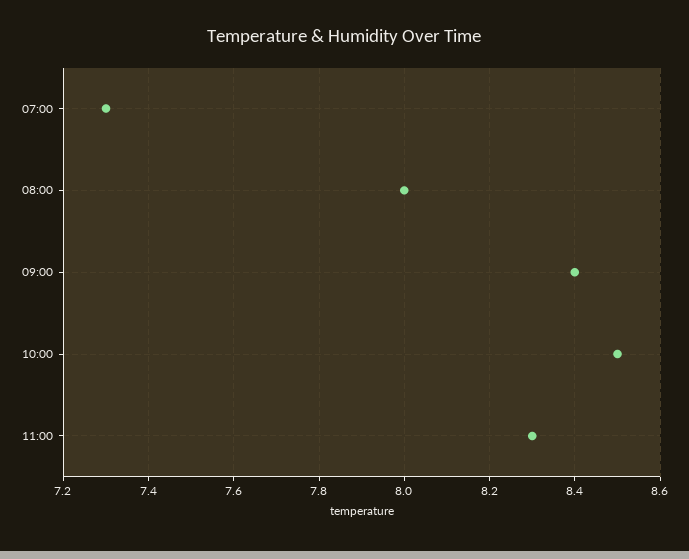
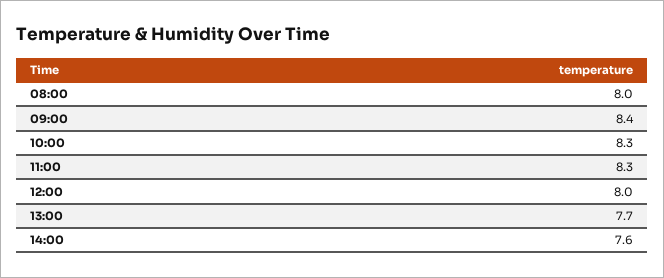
07:00: 7.3 -> none
10:00: 8.5 -> 8.3
12:00: none -> 8
13:00: none -> 7.7
14:00: none -> 7.6

